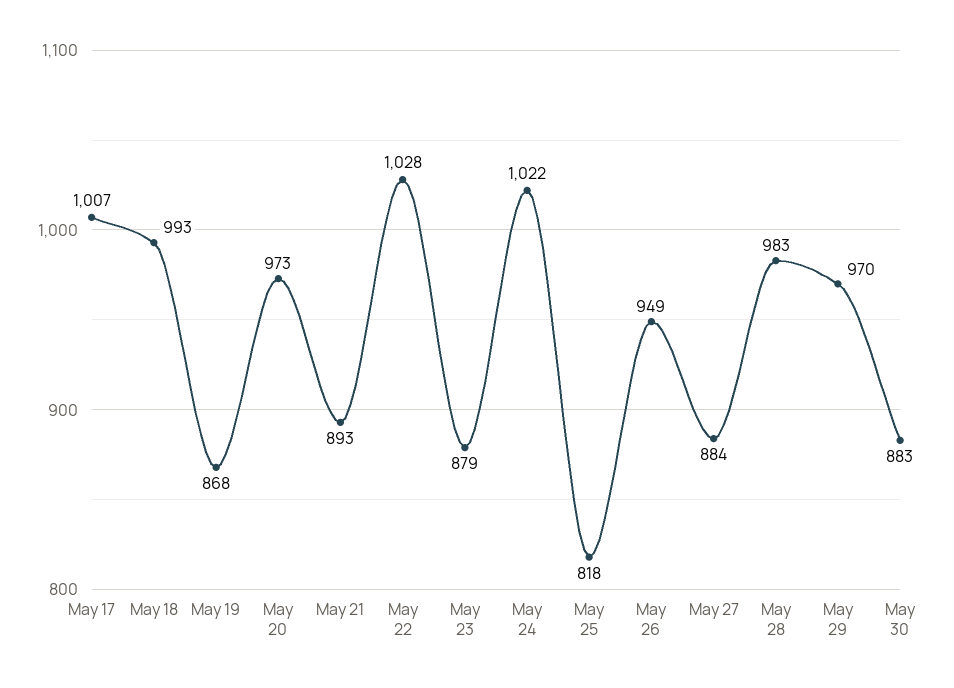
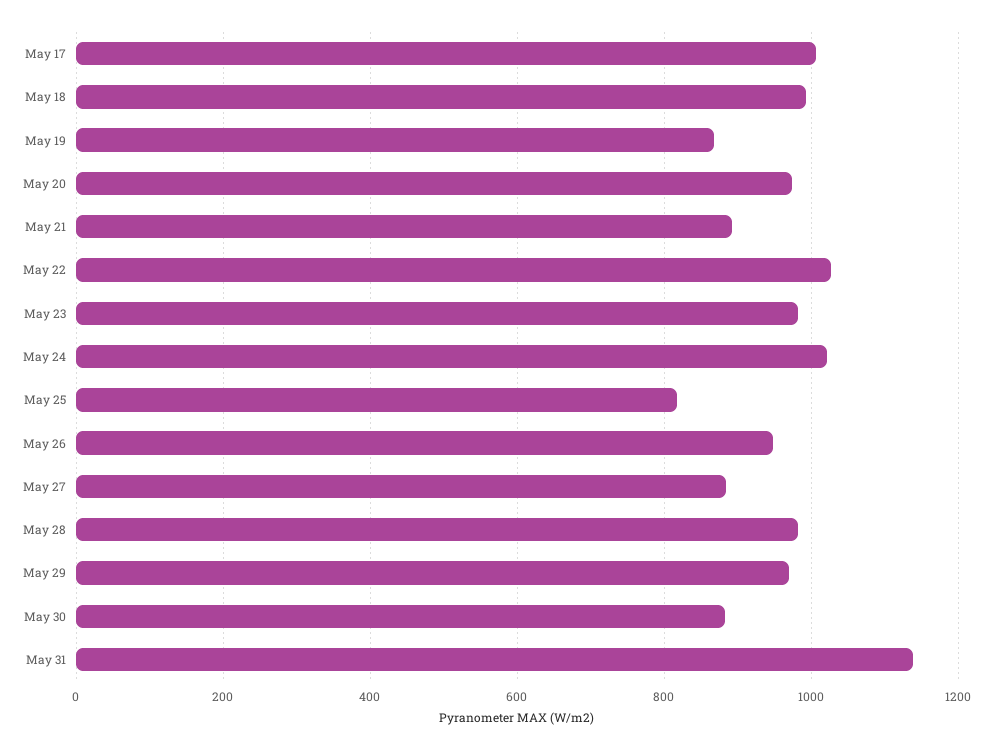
May 23: 879 -> 980
May 31: none -> 1140

